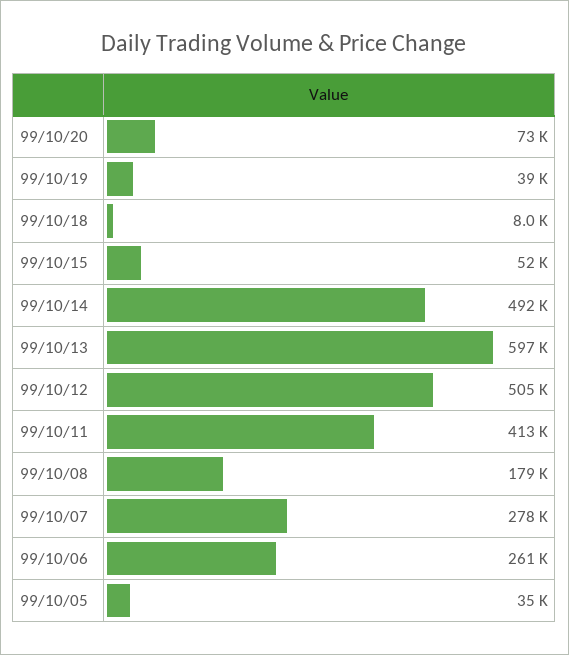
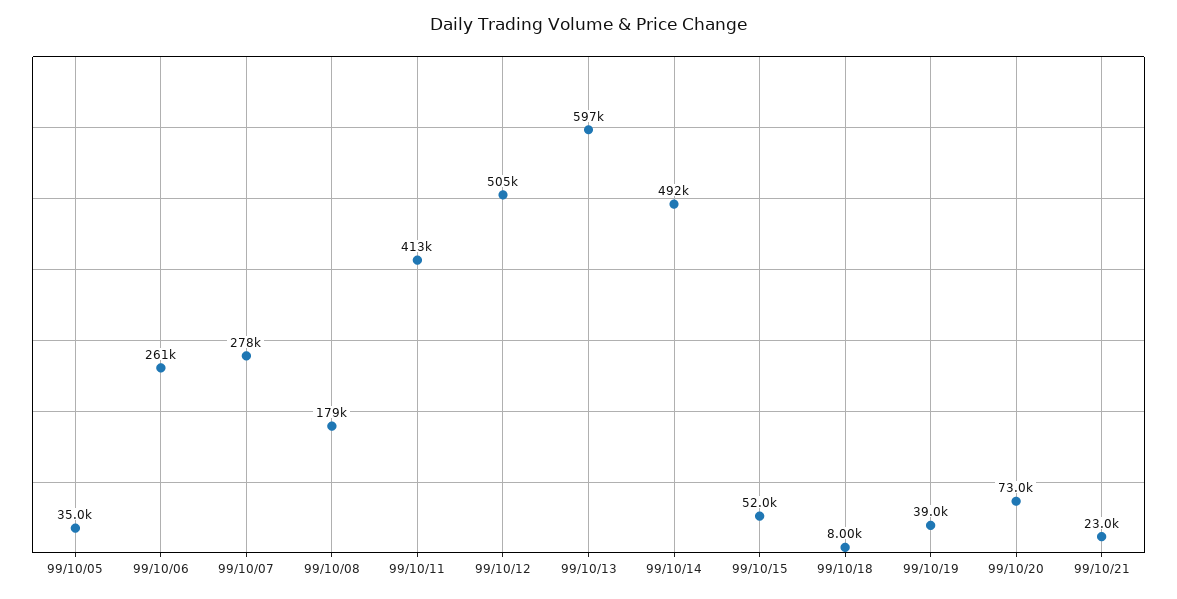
99/10/21: none -> 23000

